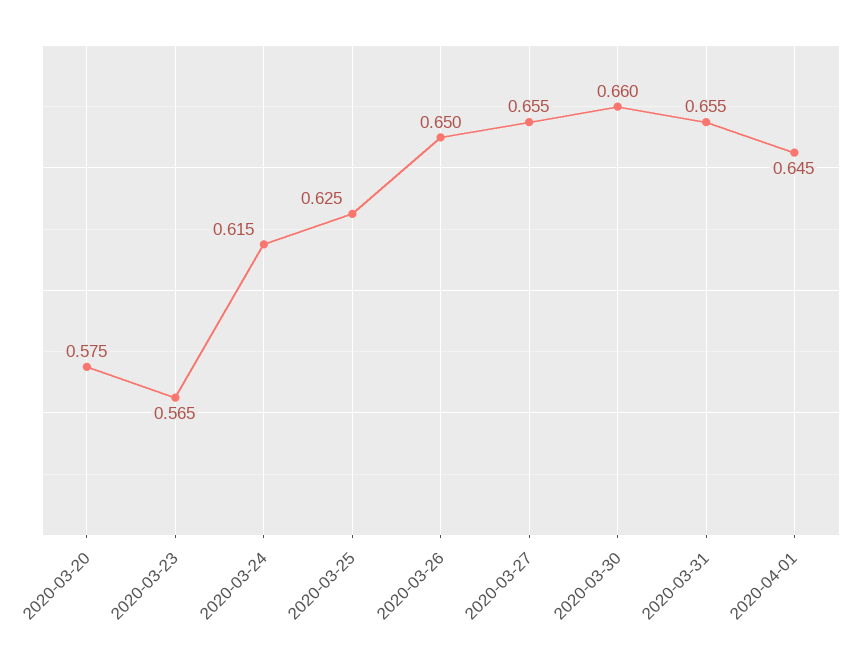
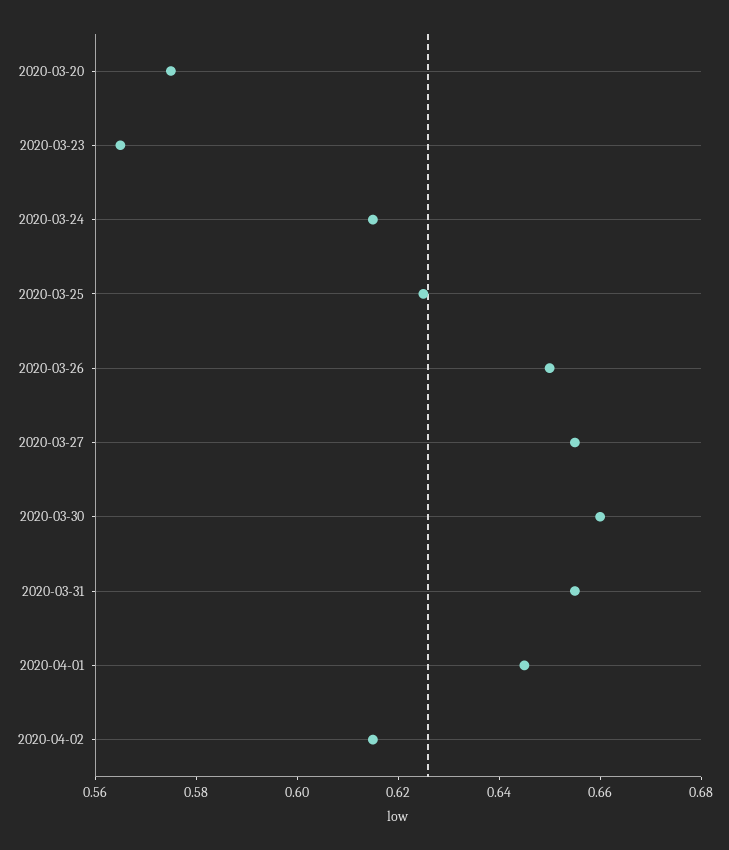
2020-04-02: none -> 0.615

